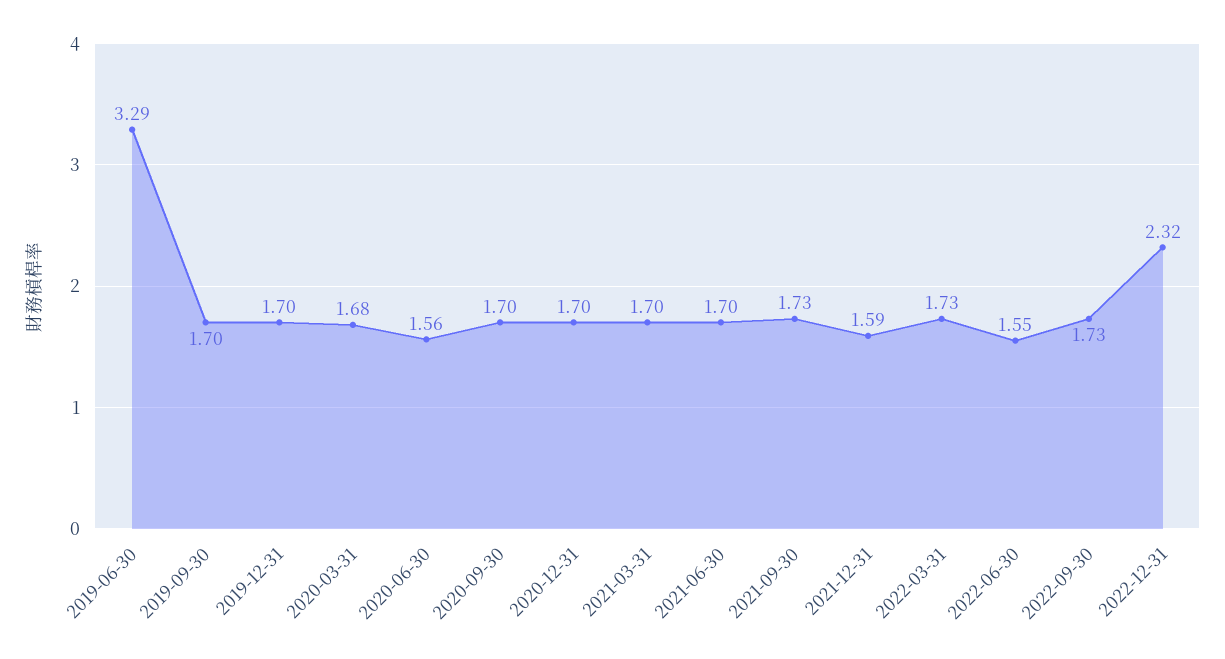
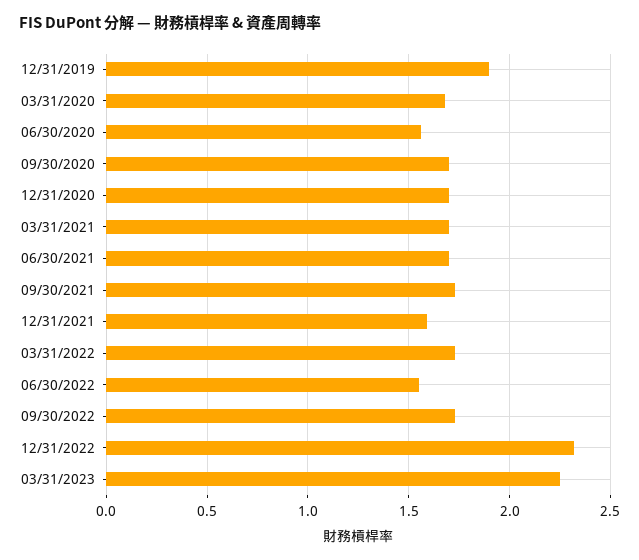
2019-06-30: 3.29 -> none
2019-09-30: 1.7 -> none
2019-12-31: 1.7 -> 1.9
03/31/2023: none -> 2.25

